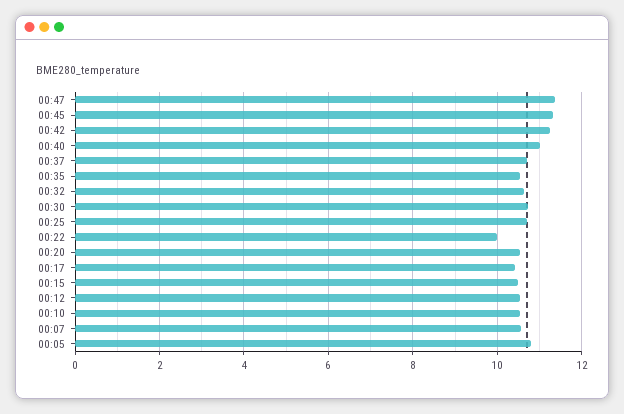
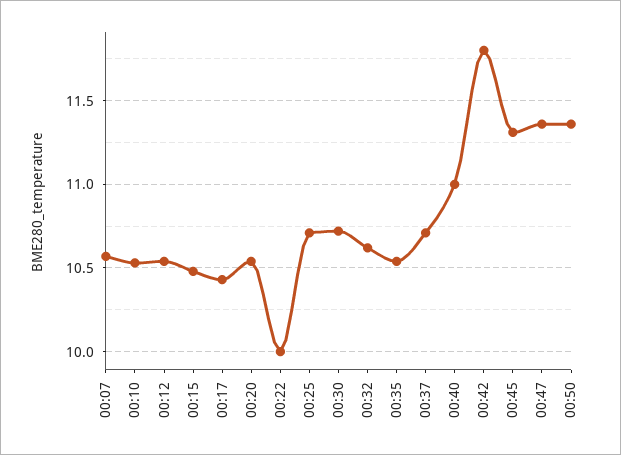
00:42: 11.2 -> 11.8
00:05: 10.8 -> none
00:50: none -> 11.35

